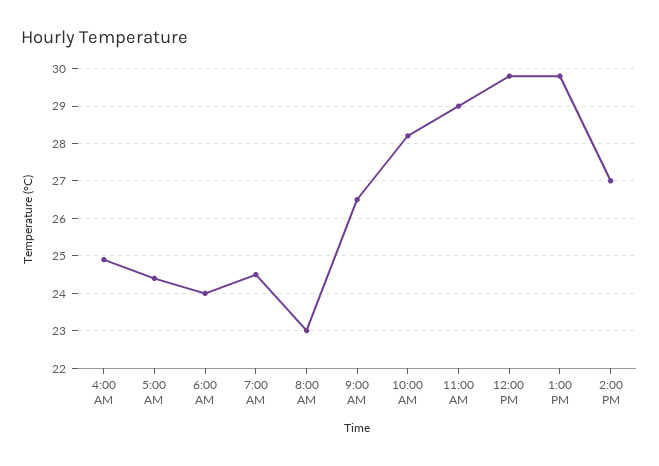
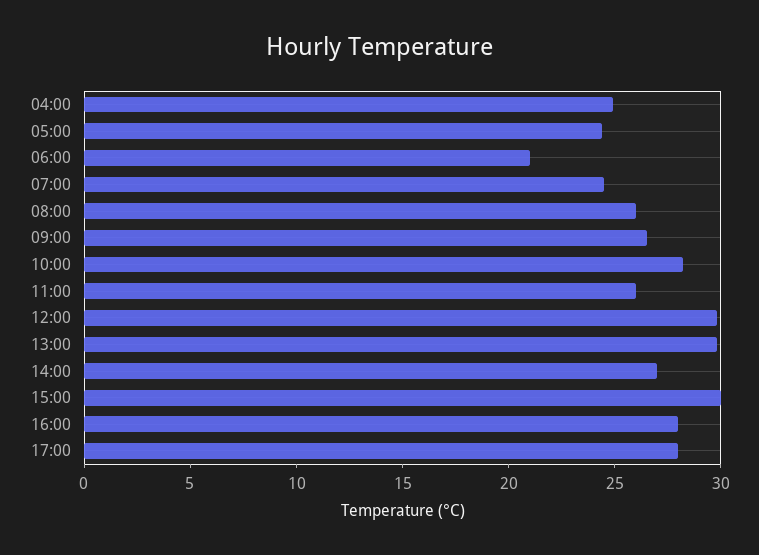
6:00 AM: 24 -> 21
8:00 AM: 23 -> 26
11:00 AM: 29 -> 26
15:00: none -> 30
16:00: none -> 28
17:00: none -> 28

